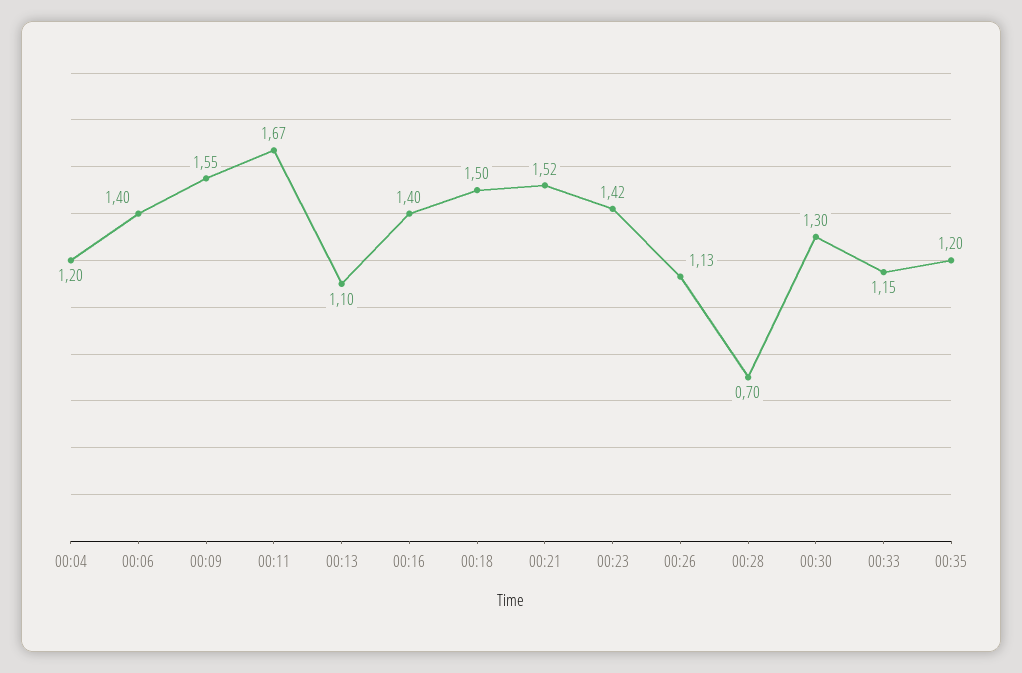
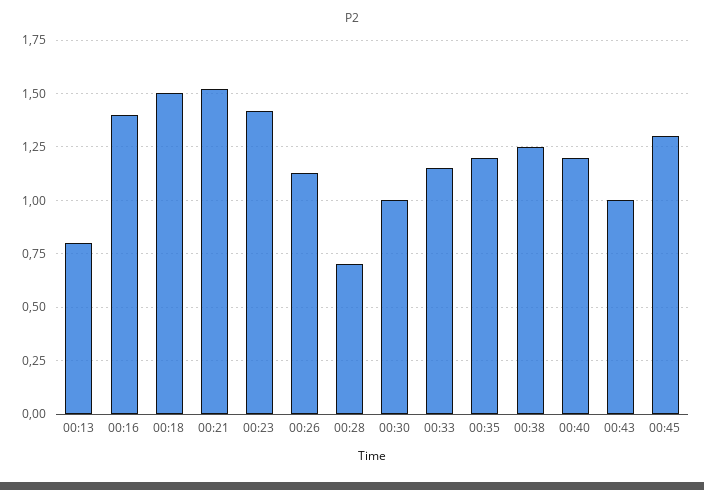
00:04: 1.2 -> none
00:06: 1.4 -> none
00:09: 1.55 -> none
00:11: 1.67 -> none
00:13: 1.1 -> 0.8
00:30: 1.3 -> 1
00:38: none -> 1.25
00:40: none -> 1.2
00:43: none -> 1
00:45: none -> 1.3

